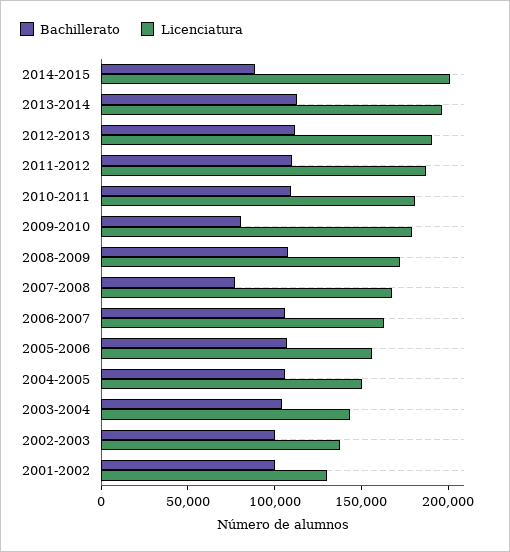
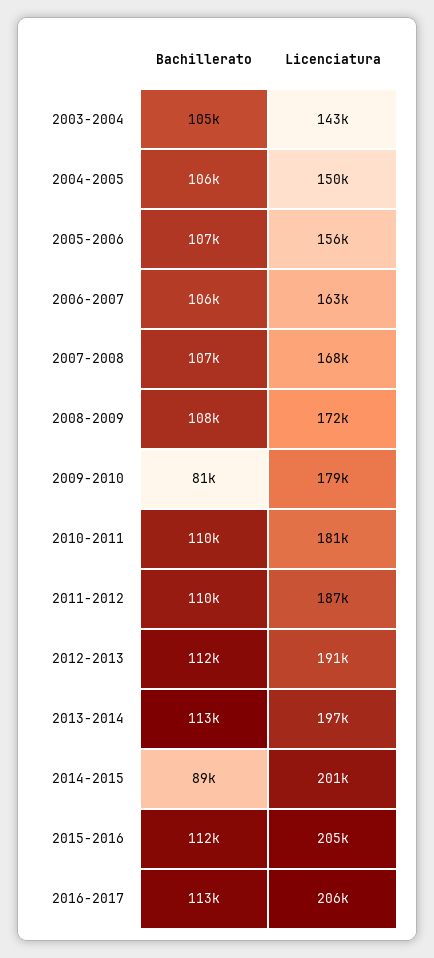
Bachillerato, 2007-2008: 80000 -> 107000
Bachillerato, 2002-2003: 100000 -> none
Licenciatura, 2002-2003: 140000 -> none
Bachillerato, 2001-2002: 100000 -> none
Licenciatura, 2001-2002: 130000 -> none
Bachillerato, 2015-2016: none -> 112000
Licenciatura, 2015-2016: none -> 205000
Bachillerato, 2016-2017: none -> 113000
Licenciatura, 2016-2017: none -> 206000

